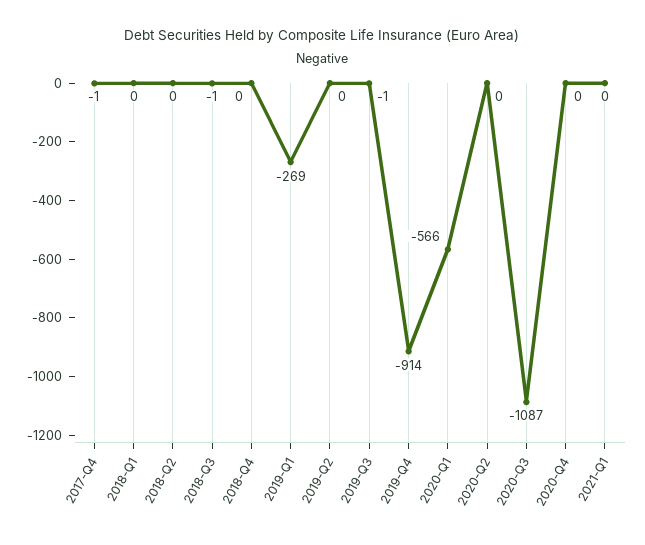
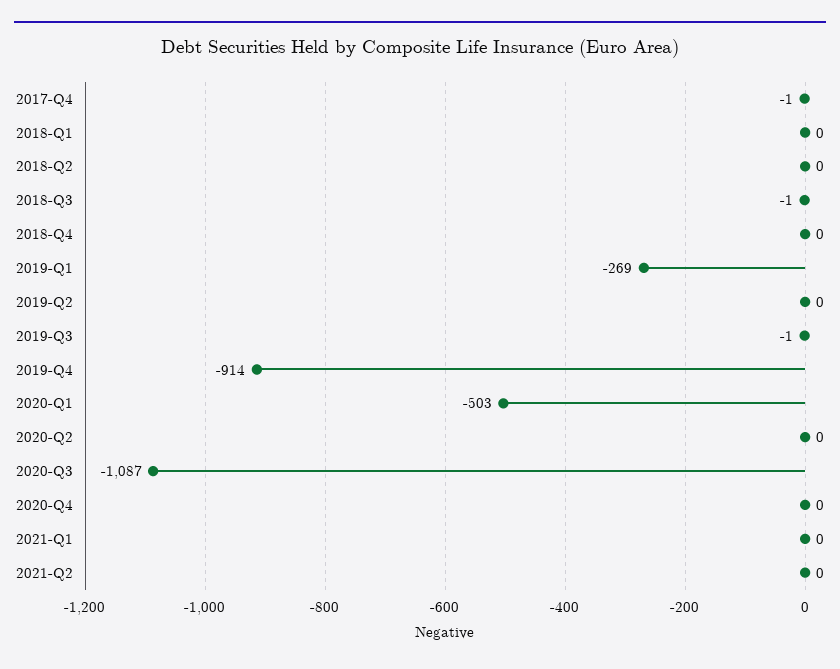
2020-Q1: -566 -> -503
2021-Q2: none -> 0

